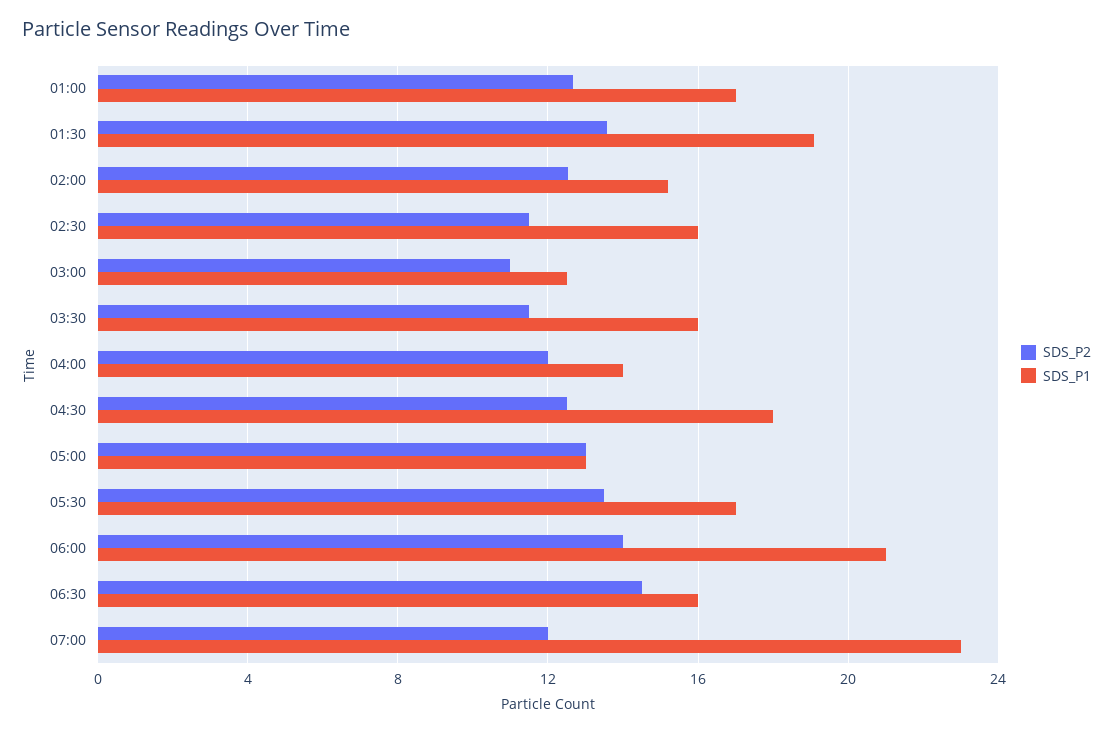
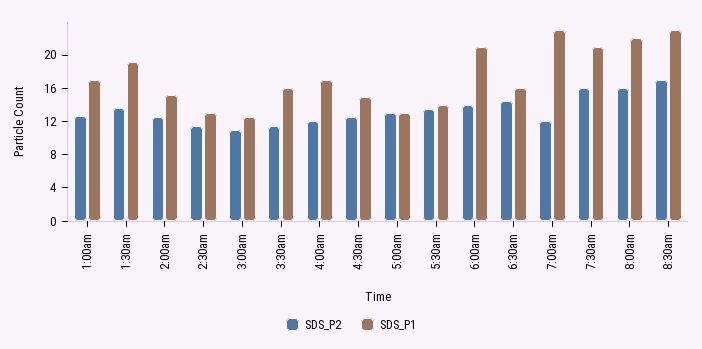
SDS_P1, 02:30: 16 -> 13
SDS_P1, 04:00: 14 -> 17
SDS_P1, 04:30: 18 -> 15
SDS_P1, 05:30: 17 -> 14
SDS_P2, 7:30am: none -> 16
SDS_P1, 7:30am: none -> 21
SDS_P2, 8:00am: none -> 16
SDS_P1, 8:00am: none -> 22
SDS_P2, 8:30am: none -> 17
SDS_P1, 8:30am: none -> 23

